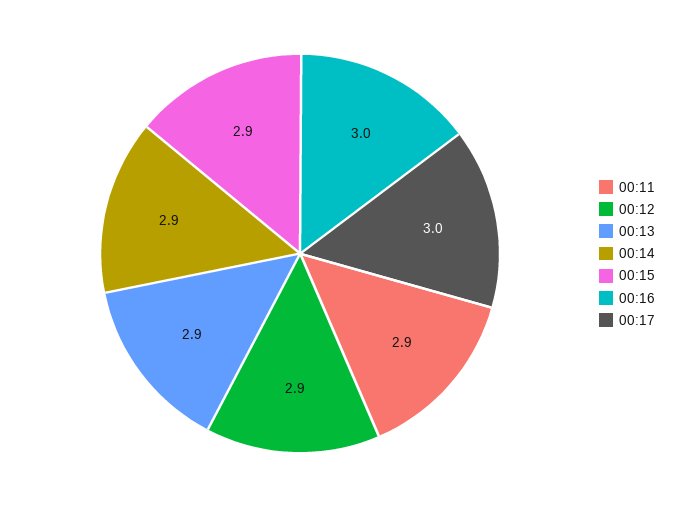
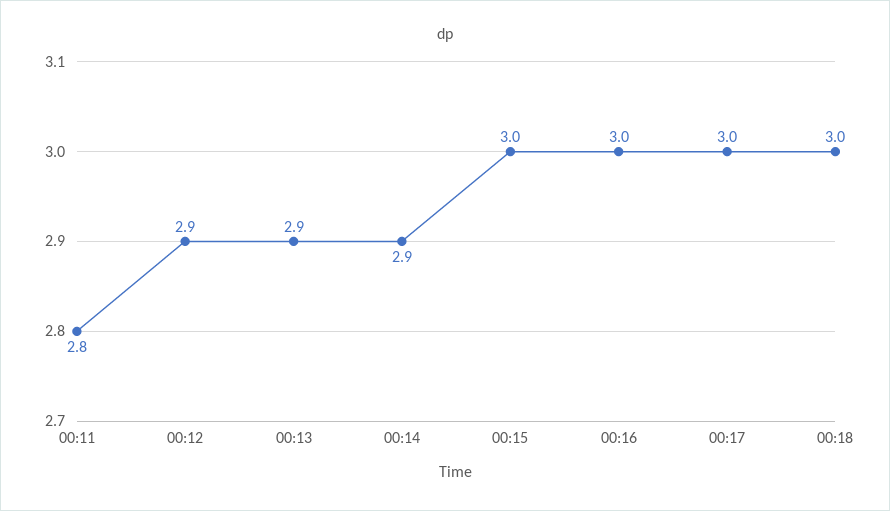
00:11: 2.9 -> 2.8
00:15: 2.9 -> 3
00:18: none -> 3

